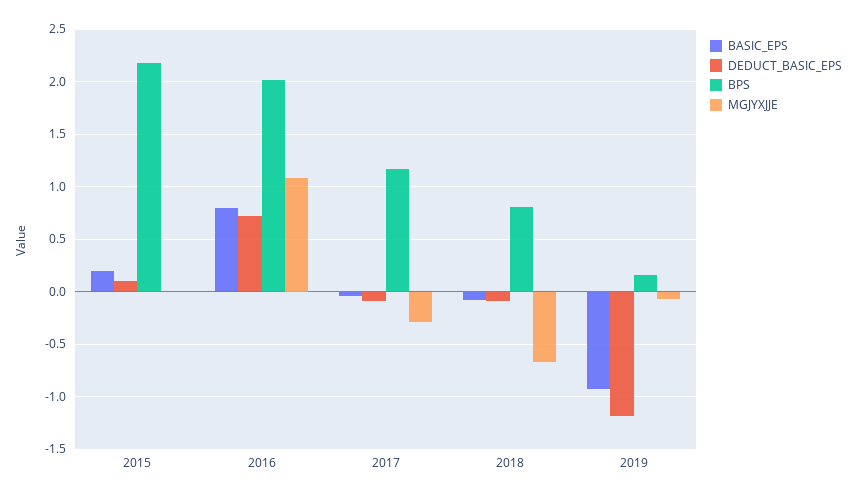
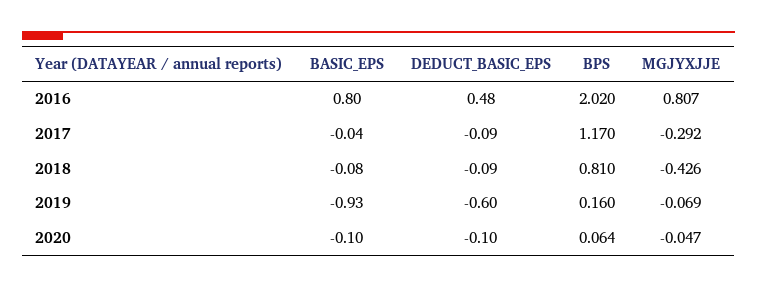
BASIC_EPS, 2015: 0.2 -> none
DEDUCT_BASIC_EPS, 2015: 0.1 -> none
BPS, 2015: 2.2 -> none
MGJYXJJE, 2015: 0 -> none
DEDUCT_BASIC_EPS, 2016: 0.7 -> 0.48
MGJYXJJE, 2016: 1.1 -> 0.807
MGJYXJJE, 2018: -0.7 -> -0.426
DEDUCT_BASIC_EPS, 2019: -1.2 -> -0.6
BASIC_EPS, 2020: none -> -0.1
DEDUCT_BASIC_EPS, 2020: none -> -0.1
BPS, 2020: none -> 0.064
MGJYXJJE, 2020: none -> -0.047

